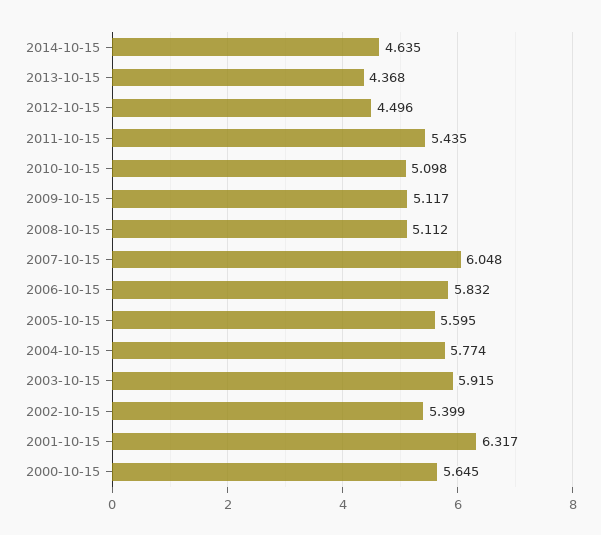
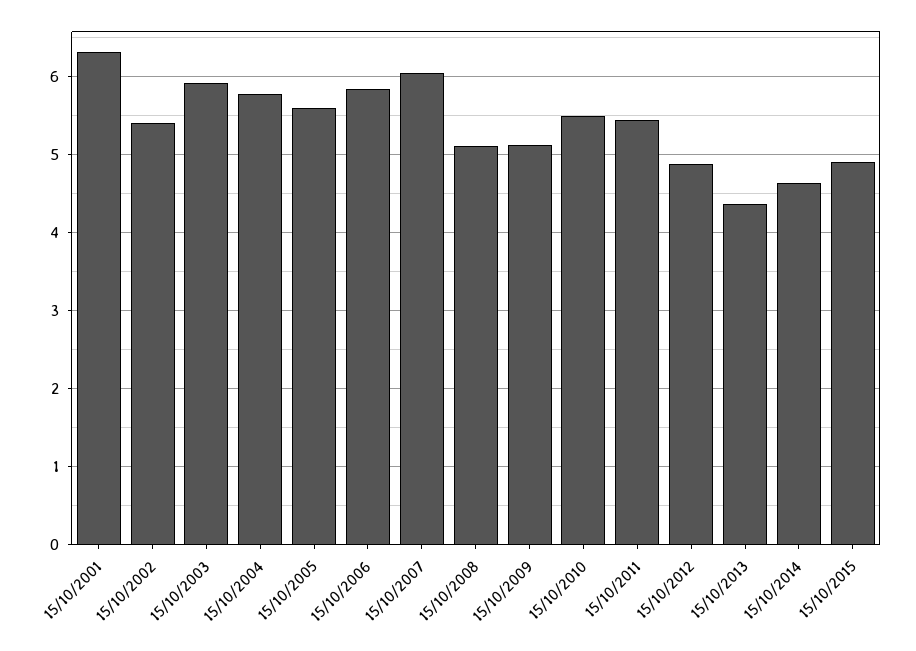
2012-10-15: 4.496 -> 4.9
2010-10-15: 5.098 -> 5.5
2000-10-15: 5.645 -> none
15/10/2015: none -> 4.9

